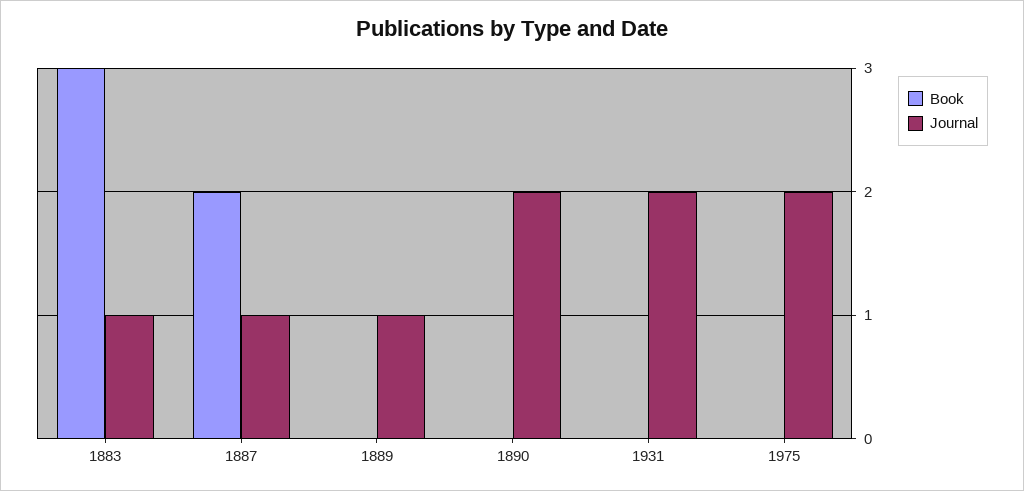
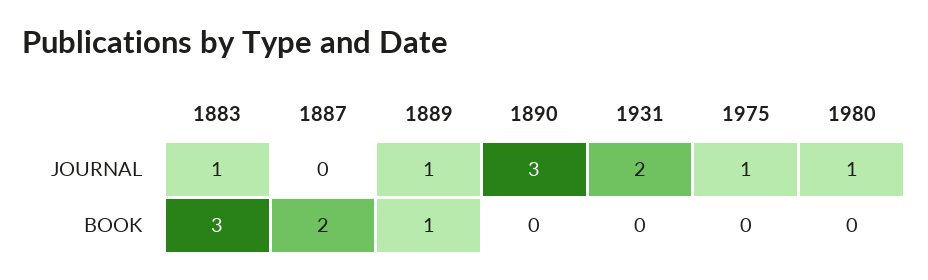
Journal, 1887: 1 -> 0
Book, 1889: 0 -> 1
Journal, 1890: 2 -> 3
Journal, 1975: 2 -> 1
Journal, 1980: none -> 1
Book, 1980: none -> 0

